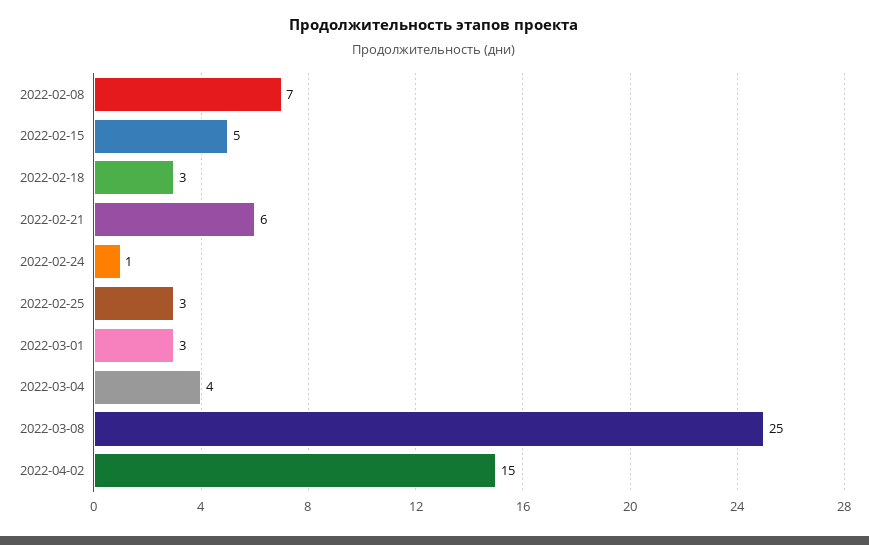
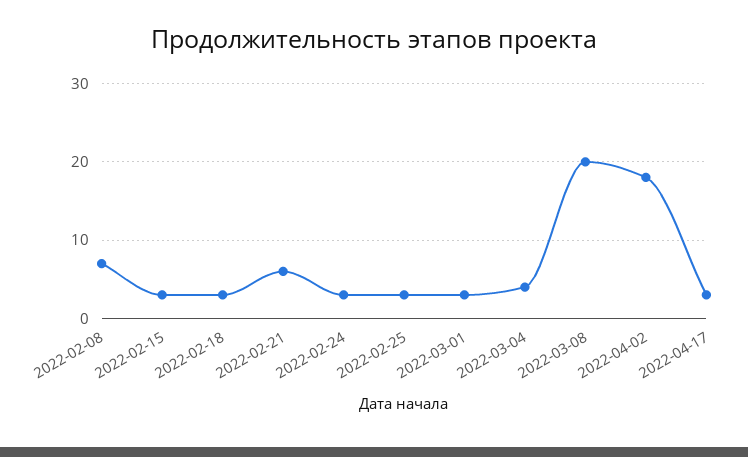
2022-02-15: 5 -> 3
2022-02-24: 1 -> 3
2022-03-08: 25 -> 20
2022-04-02: 15 -> 18
2022-04-17: none -> 3

